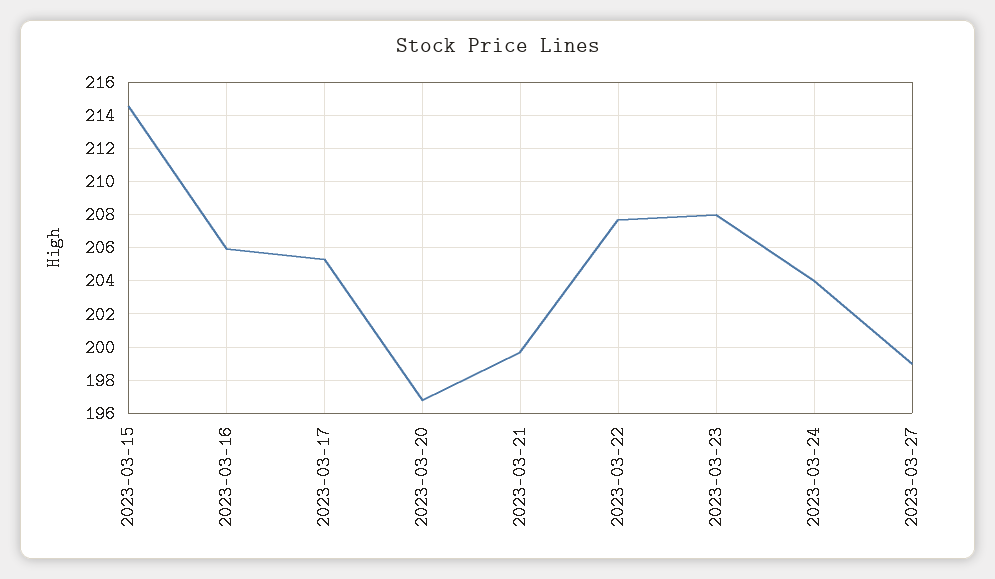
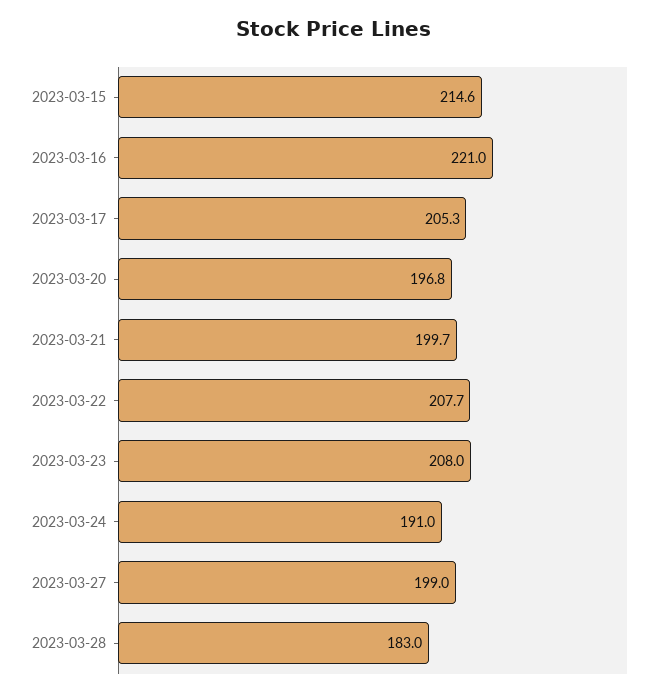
2023-03-16: 206 -> 221
2023-03-24: 204 -> 191
2023-03-28: none -> 183

